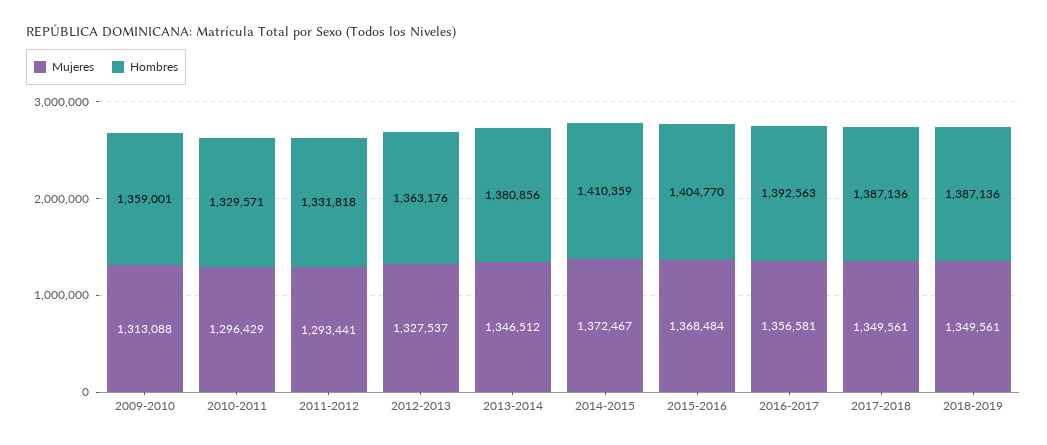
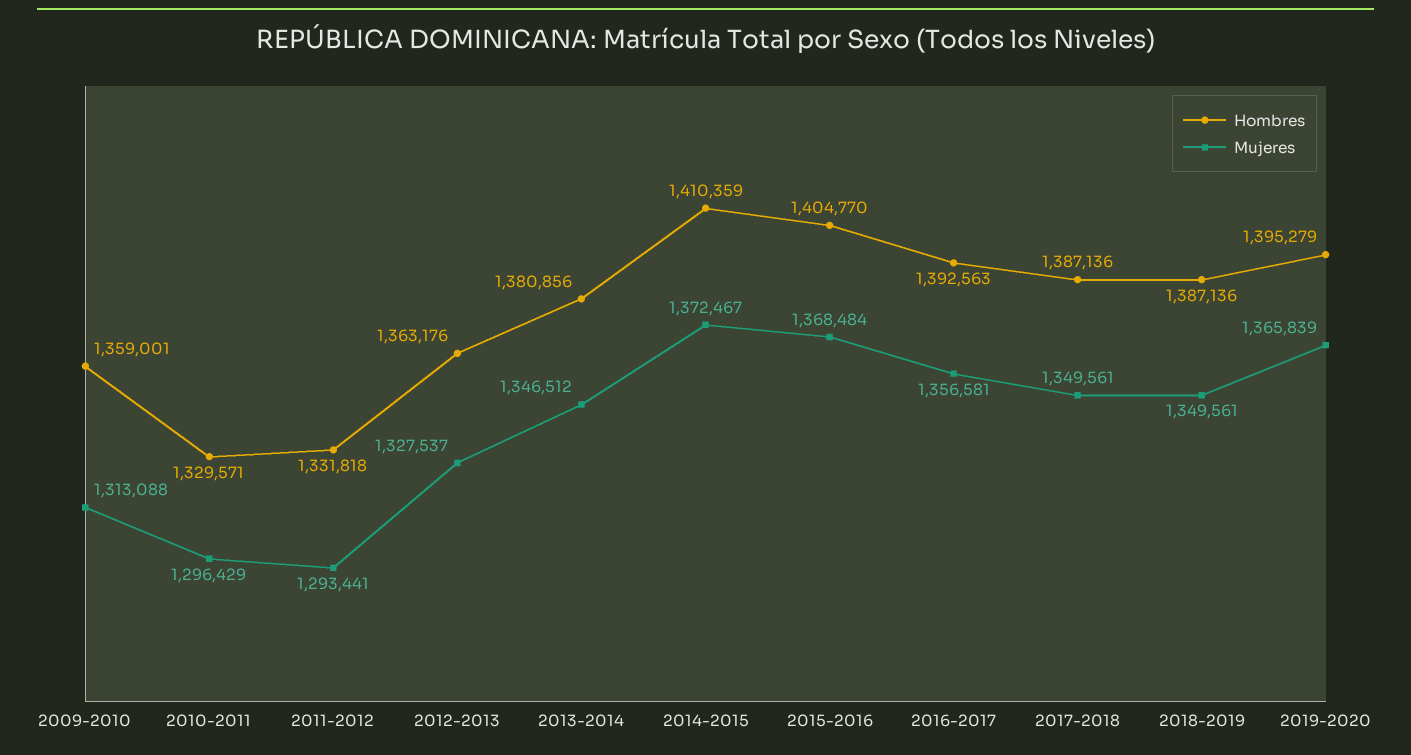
Hombres, 2019-2020: none -> 1395279
Mujeres, 2019-2020: none -> 1365839

